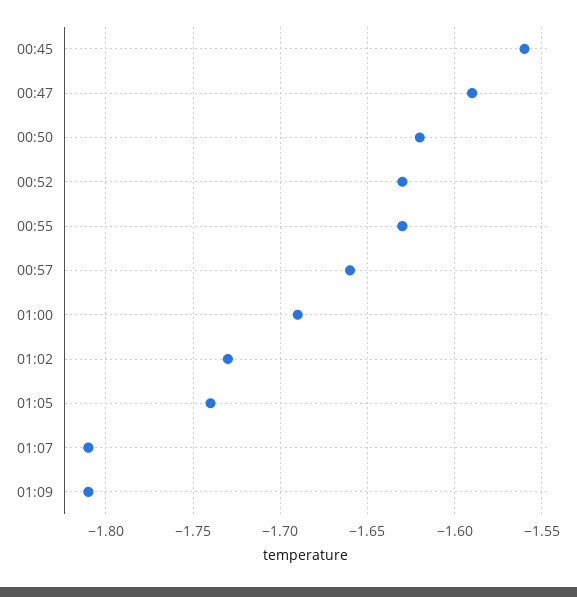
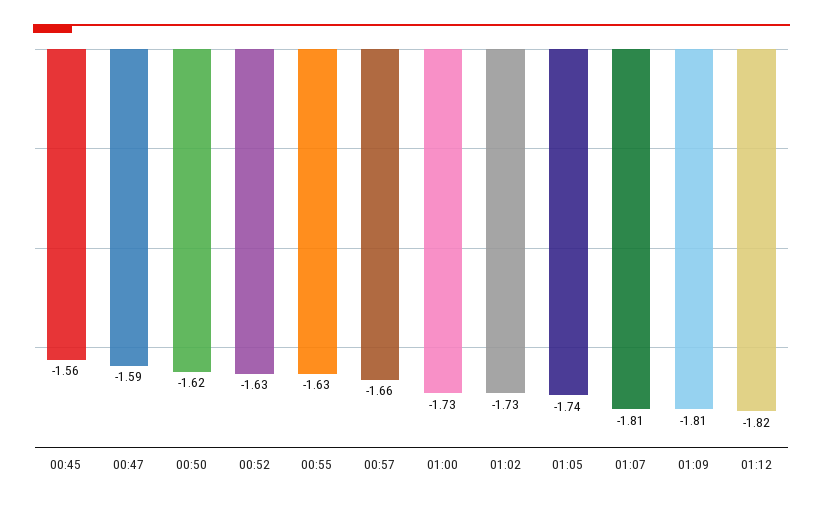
01:00: -1.69 -> -1.73
01:12: none -> -1.82

